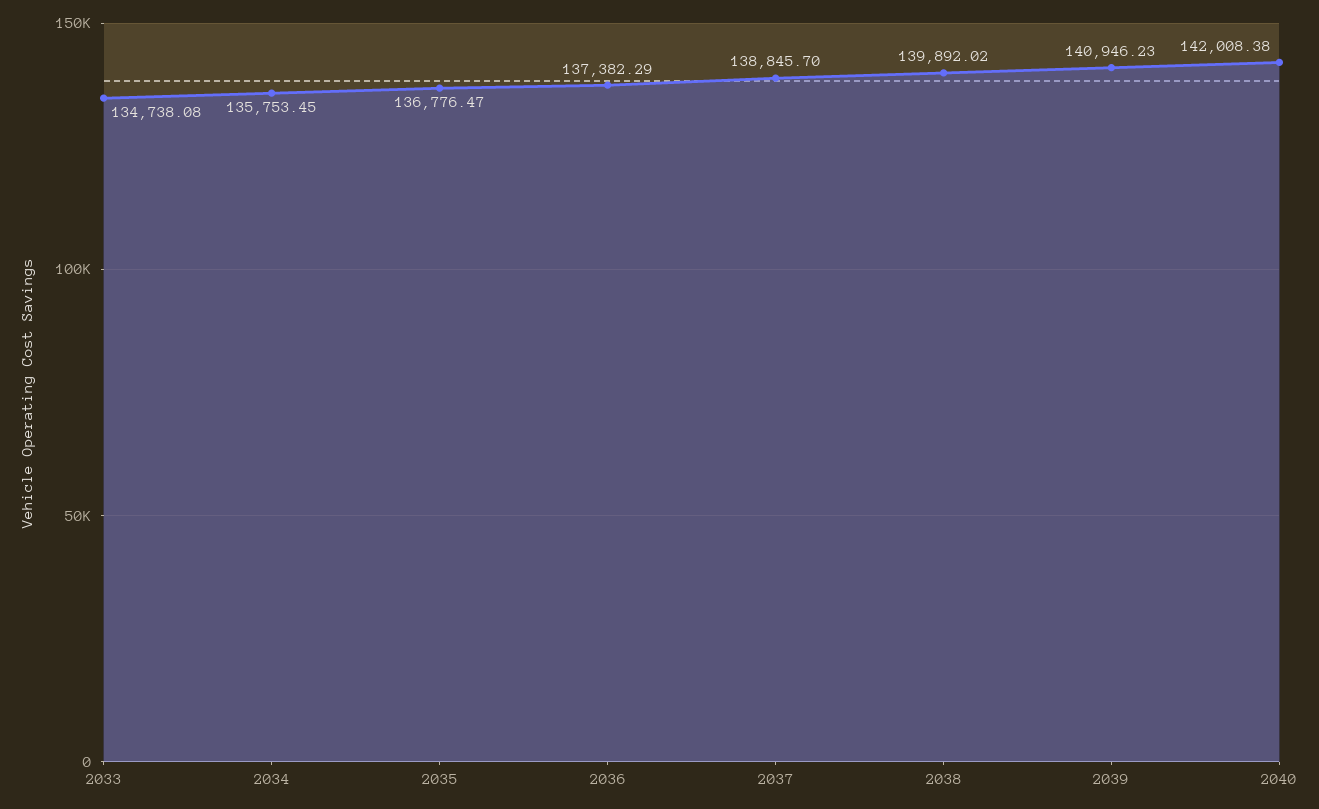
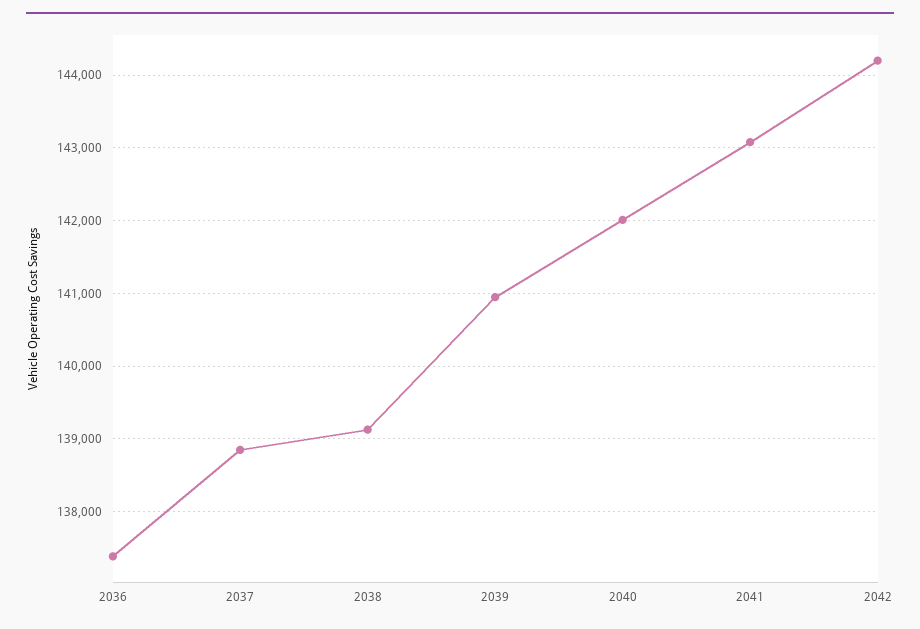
2033: 134738.08 -> none
2034: 135753.45 -> none
2035: 136776.47 -> none
2038: 139892.02 -> 139100
2041: none -> 143100
2042: none -> 144200

